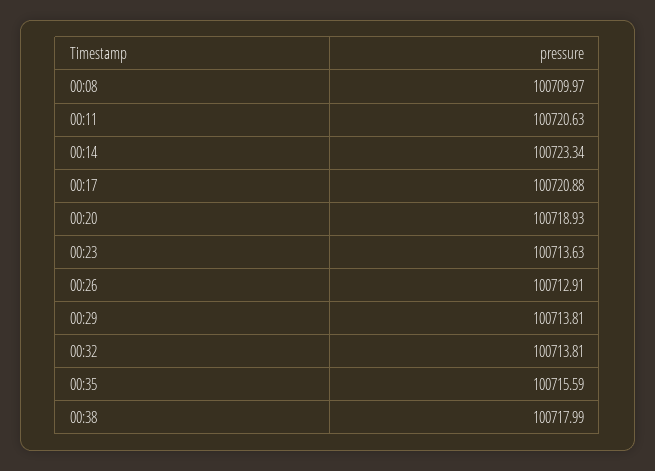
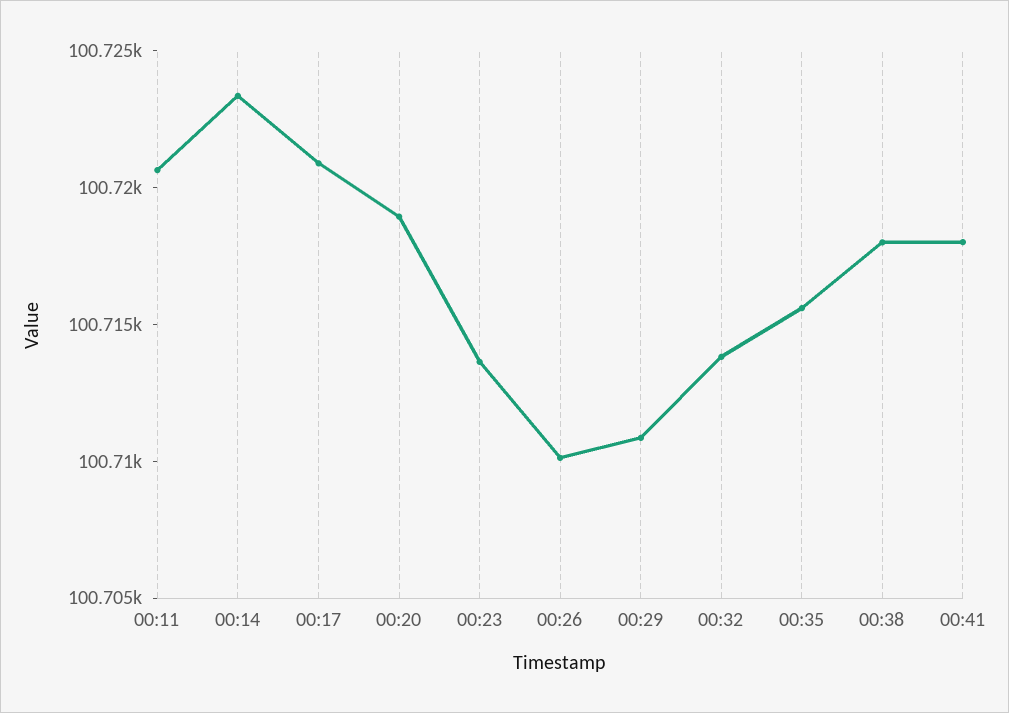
00:08: 100709.97 -> none
00:26: 100712.91 -> 100710
00:29: 100713.81 -> 100711
00:41: none -> 100718

